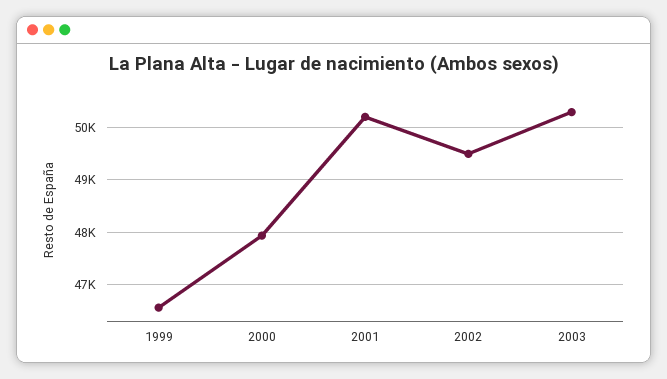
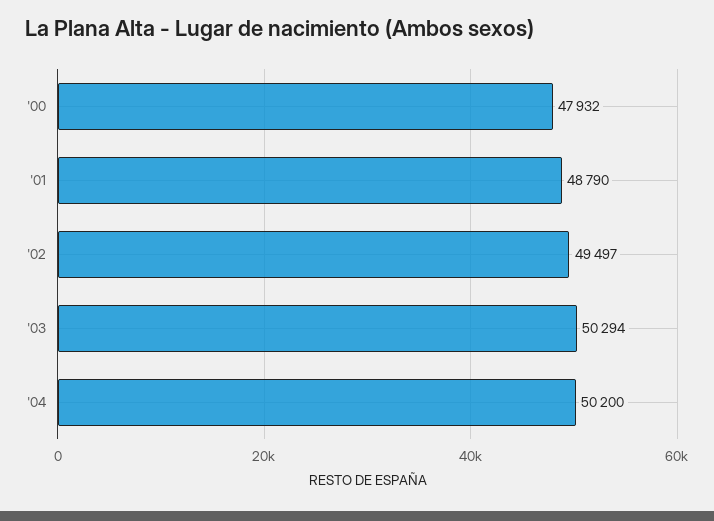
1999: 46600 -> none
2001: 50200 -> 48790
'04: none -> 50200

